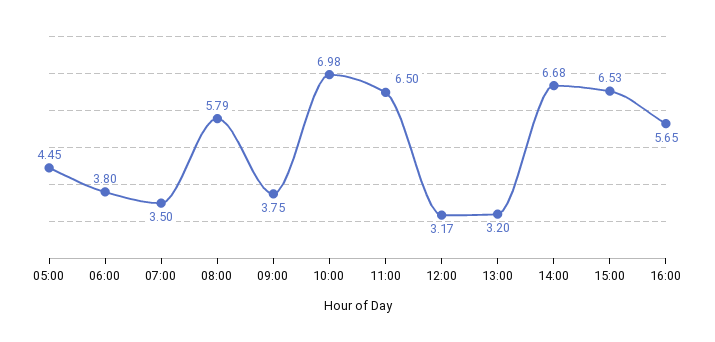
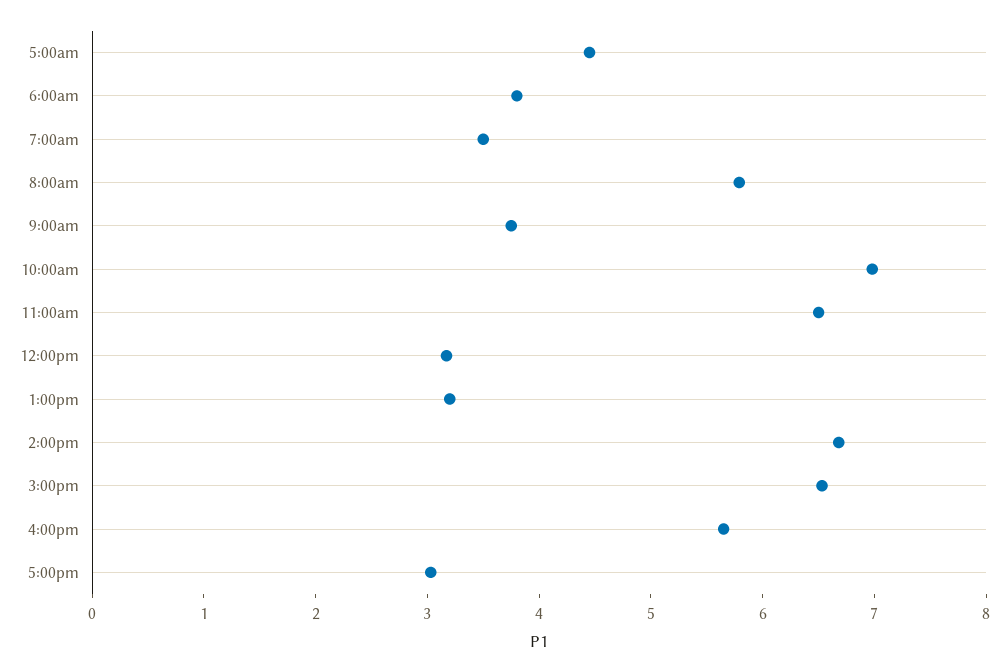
5:00pm: none -> 3

